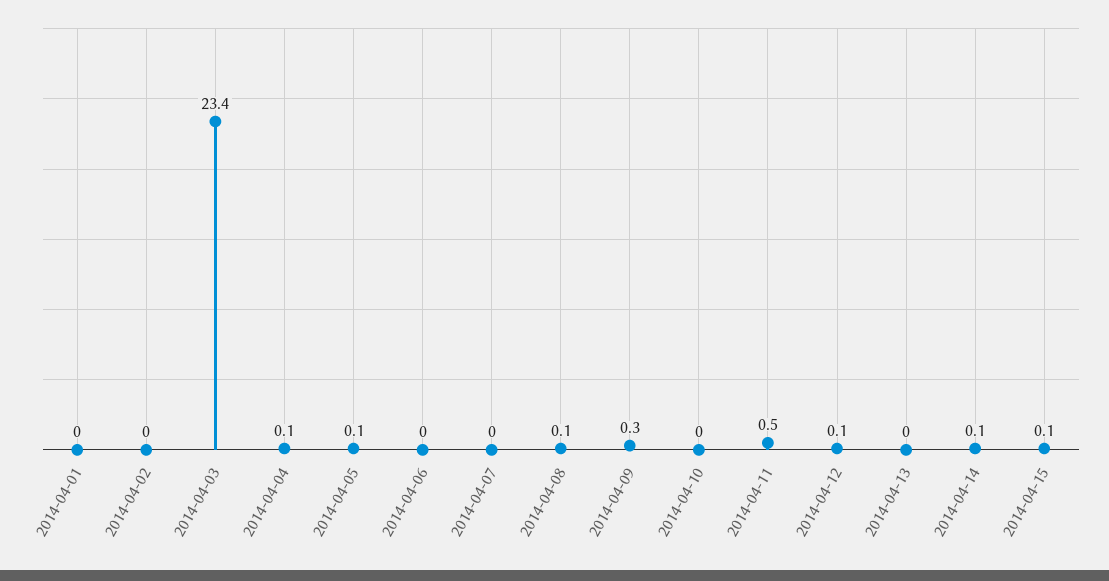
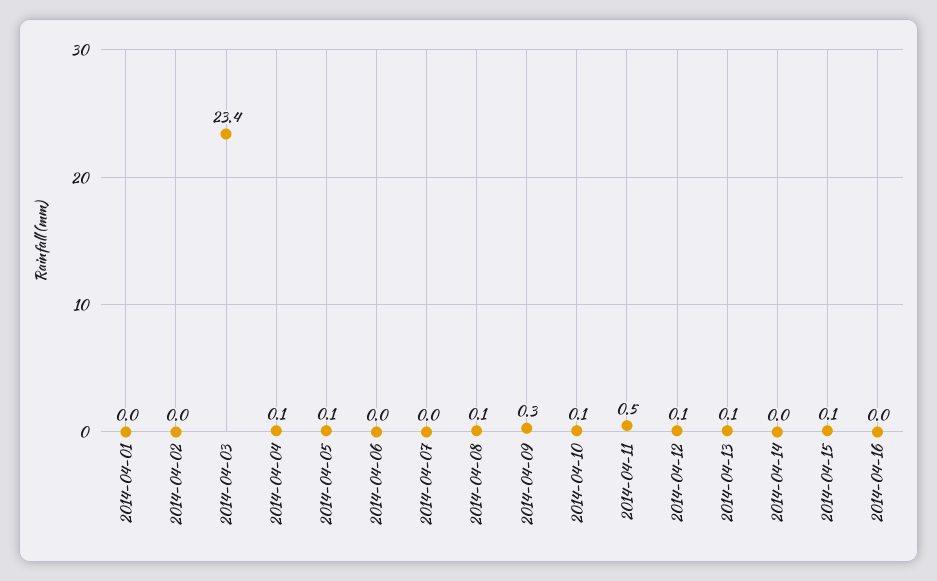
2014-04-10: 0 -> 0.1
2014-04-13: 0 -> 0.1
2014-04-14: 0.1 -> 0
2014-04-16: none -> 0

